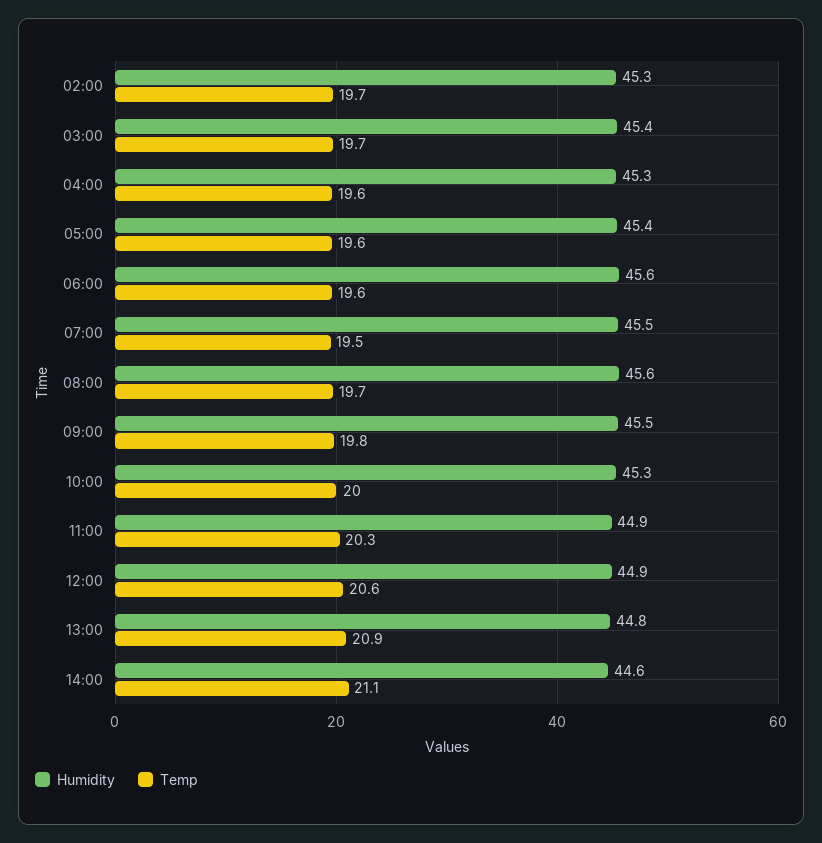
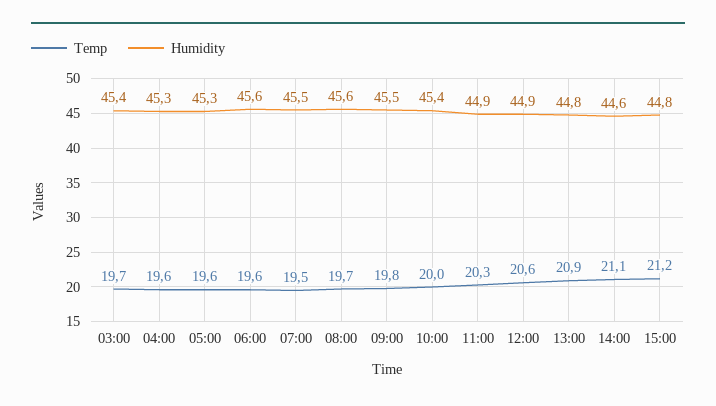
Humidity, 02:00: 45.3 -> none
Temp, 02:00: 19.7 -> none
Humidity, 05:00: 45.4 -> 45.3
Humidity, 10:00: 45.3 -> 45.4
Temp, 15:00: none -> 21.2
Humidity, 15:00: none -> 44.8

